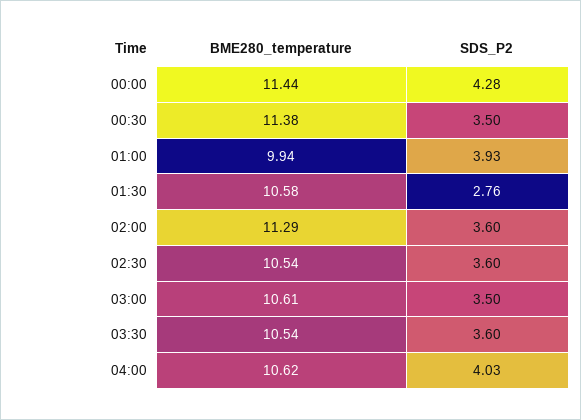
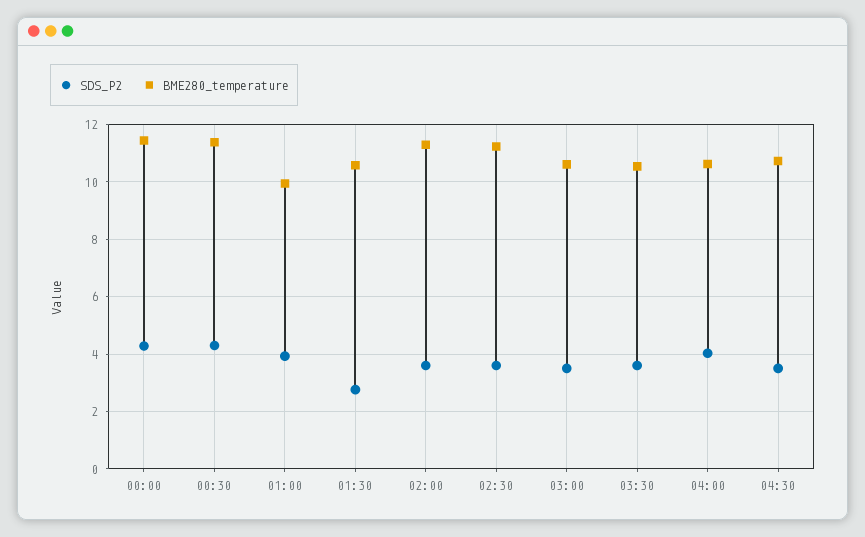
SDS_P2, 00:30: 3.5 -> 4.25
BME280_temperature, 02:30: 10.54 -> 11.25
SDS_P2, 04:30: none -> 3.5
BME280_temperature, 04:30: none -> 10.75

